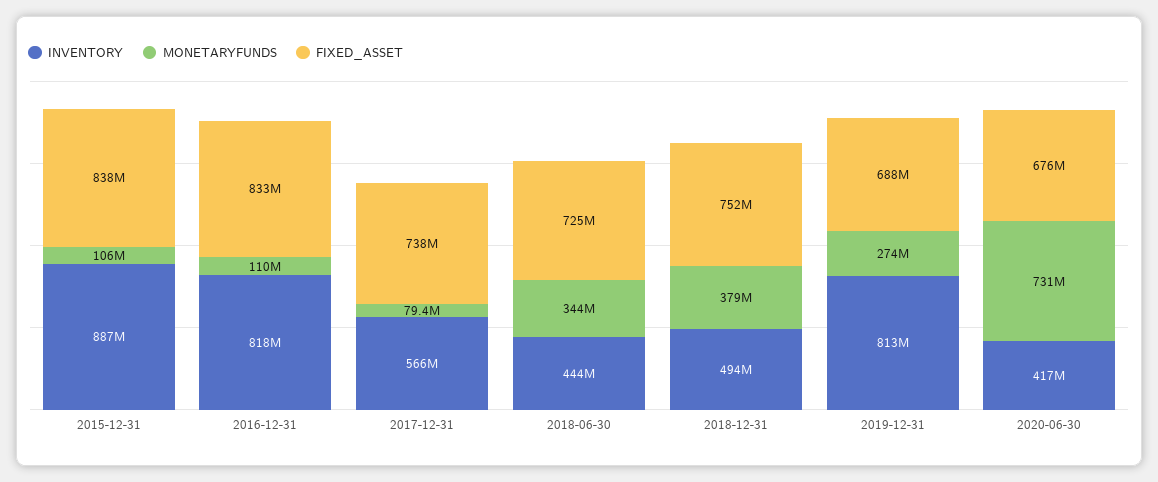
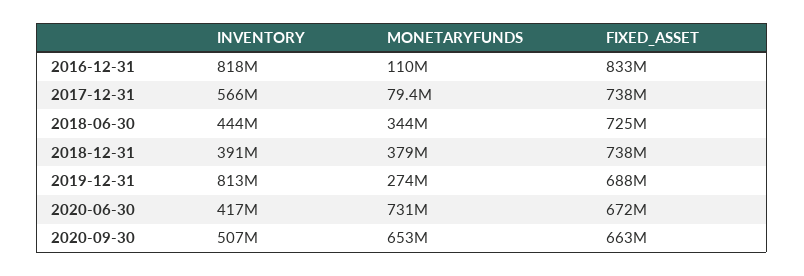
INVENTORY, 2015-12-31: 887000000 -> none
MONETARYFUNDS, 2015-12-31: 106000000 -> none
FIXED_ASSET, 2015-12-31: 838000000 -> none
INVENTORY, 2018-12-31: 494000000 -> 391000000
FIXED_ASSET, 2018-12-31: 752000000 -> 738000000
FIXED_ASSET, 2020-06-30: 676000000 -> 672000000
INVENTORY, 2020-09-30: none -> 507000000
MONETARYFUNDS, 2020-09-30: none -> 653000000
FIXED_ASSET, 2020-09-30: none -> 663000000

